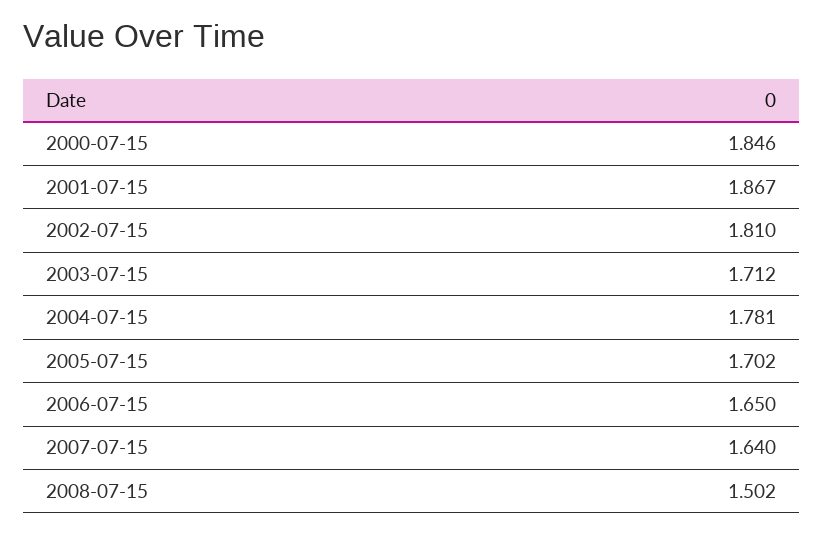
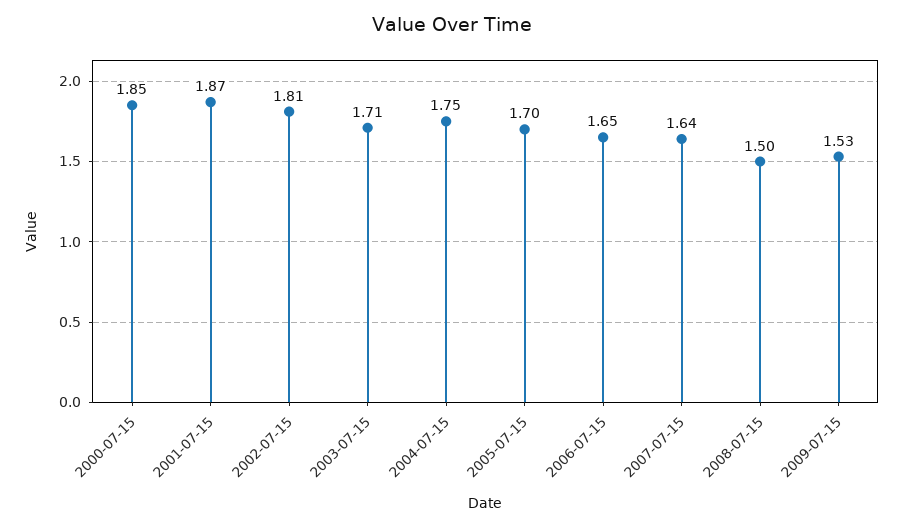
2004-07-15: 1.781 -> 1.75
2009-07-15: none -> 1.53

